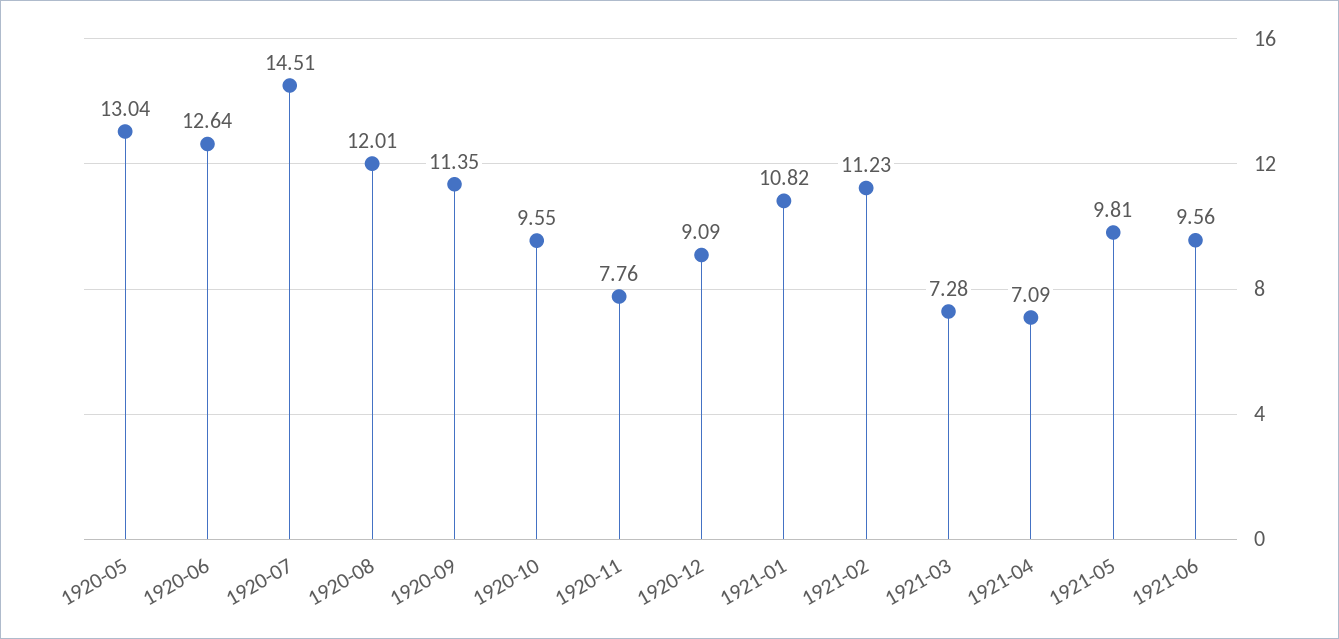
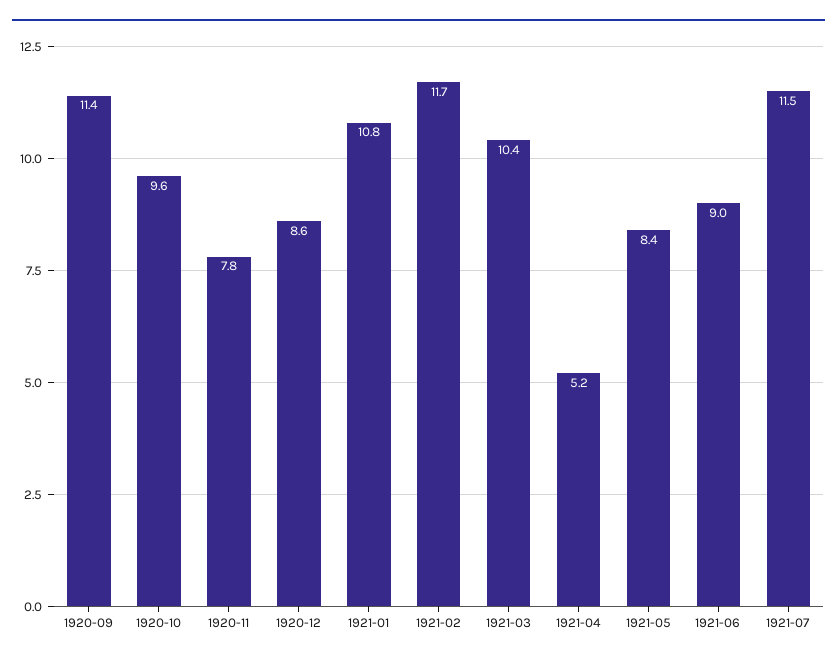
1920-05: 13.04 -> none
1920-06: 12.64 -> none
1920-07: 14.51 -> none
1920-08: 12.01 -> none
1920-12: 9.09 -> 8.6
1921-02: 11.23 -> 11.7
1921-03: 7.28 -> 10.4
1921-04: 7.09 -> 5.2
1921-05: 9.81 -> 8.4
1921-06: 9.56 -> 9
1921-07: none -> 11.5

